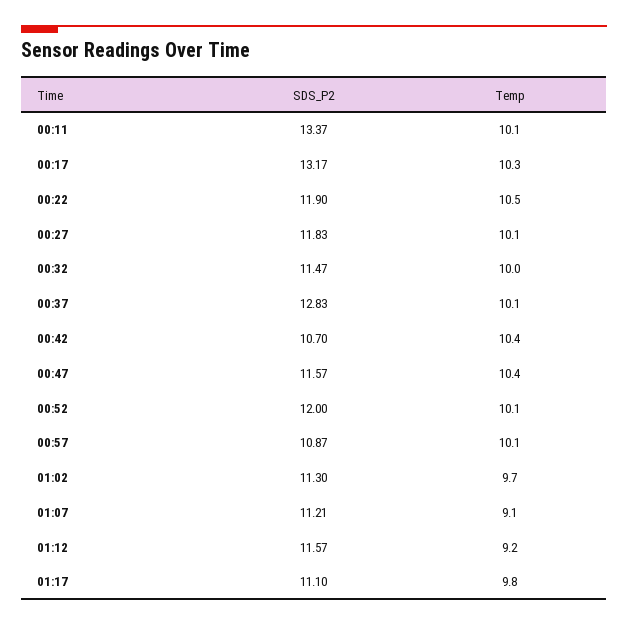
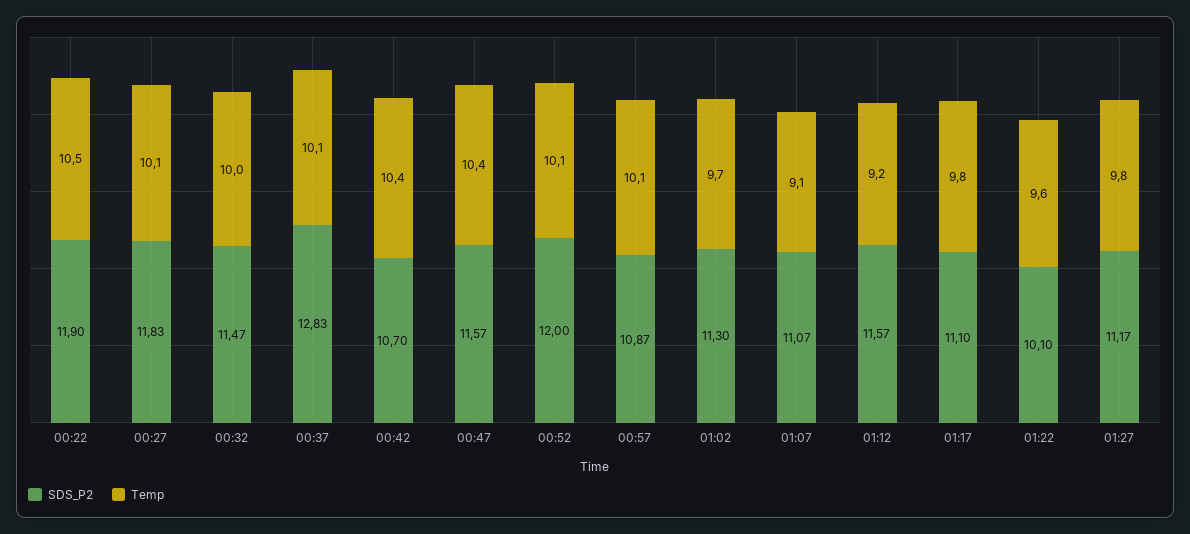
SDS_P2, 00:11: 13.37 -> none
Temp, 00:11: 10.1 -> none
SDS_P2, 00:17: 13.17 -> none
Temp, 00:17: 10.3 -> none
SDS_P2, 01:07: 11.21 -> 11.07
SDS_P2, 01:22: none -> 10.1
Temp, 01:22: none -> 9.6
SDS_P2, 01:27: none -> 11.17
Temp, 01:27: none -> 9.8

